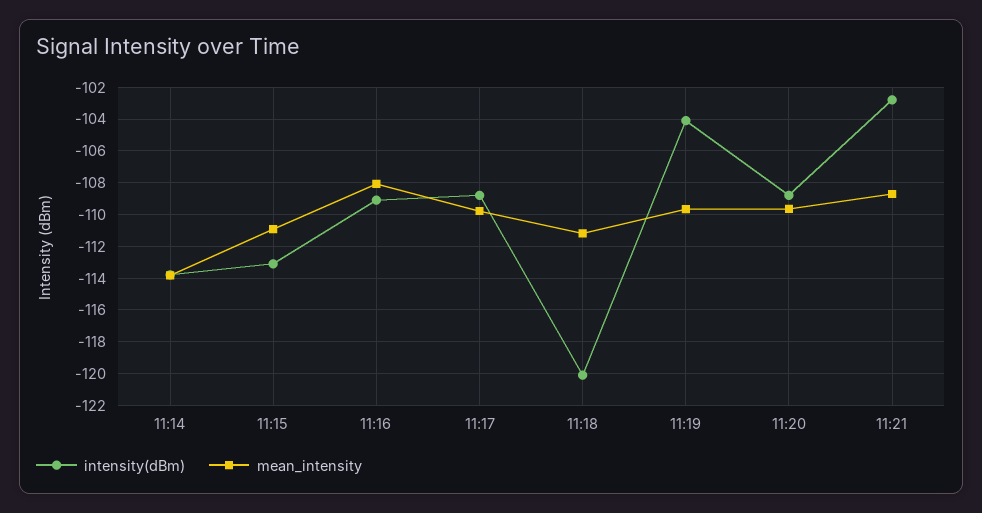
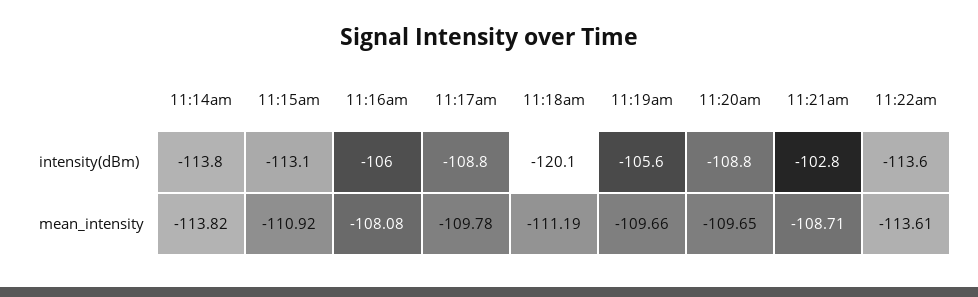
intensity(dBm), 11:16: -109 -> -106
intensity(dBm), 11:19: -104 -> -105.6
intensity(dBm), 11:22am: none -> -113.6
mean_intensity, 11:22am: none -> -113.61

